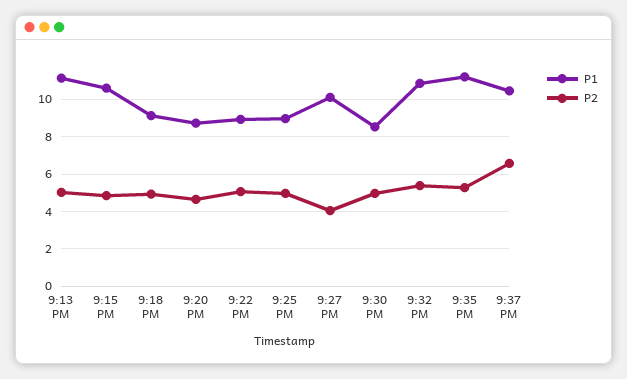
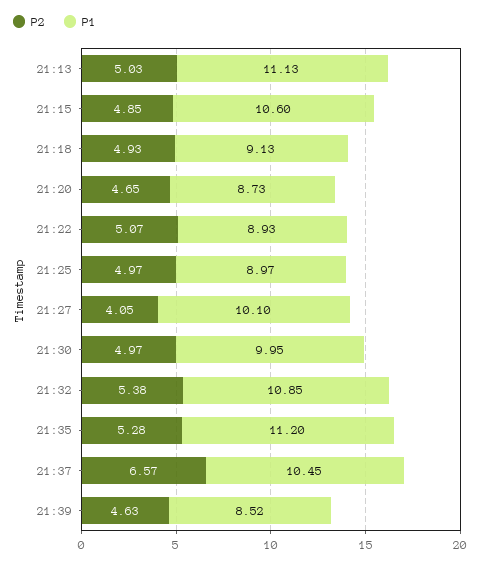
P1, 9:30 PM: 8.5 -> 9.95
P2, 21:39: none -> 4.63
P1, 21:39: none -> 8.52

